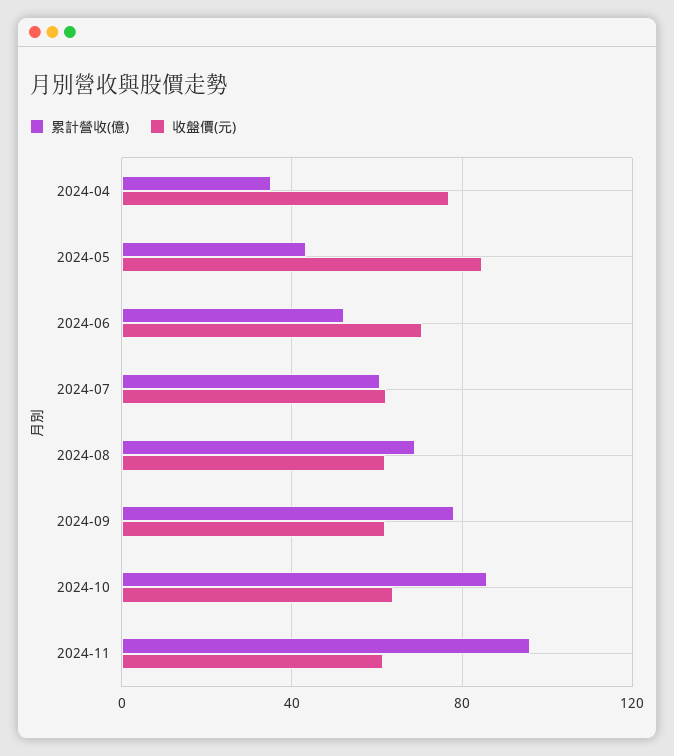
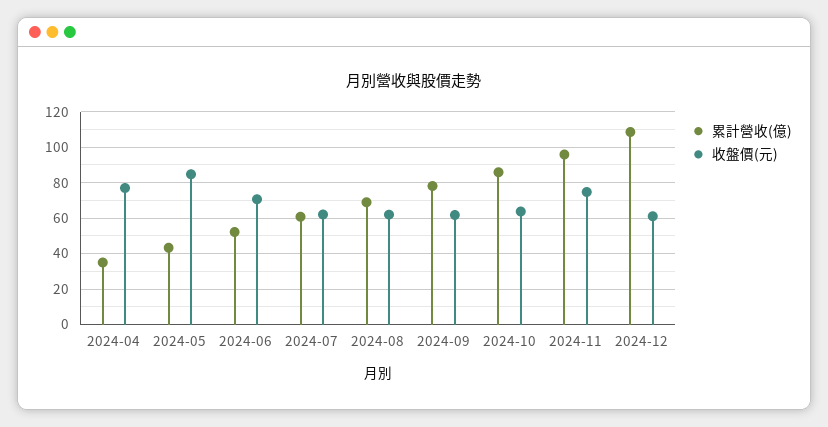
收盤價(元), 2024-11: 60 -> 75
累計營收(億), 2024-12: none -> 110
收盤價(元), 2024-12: none -> 60

